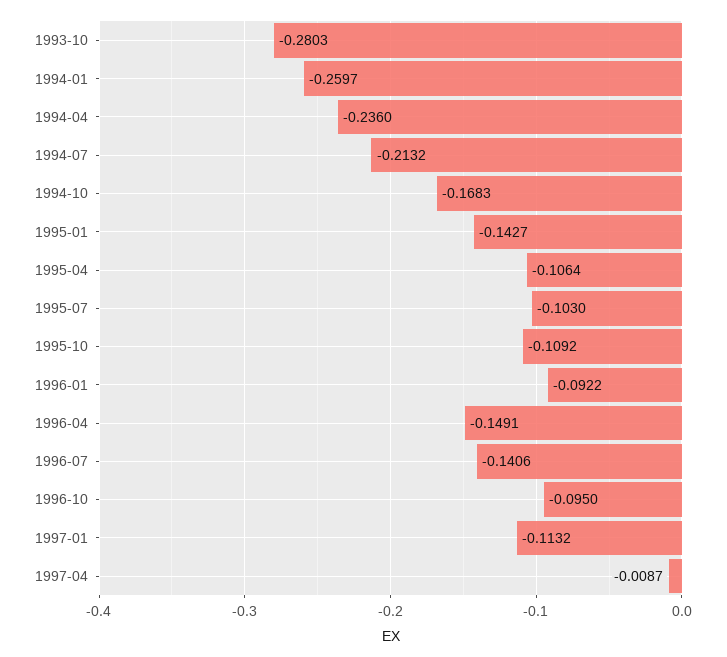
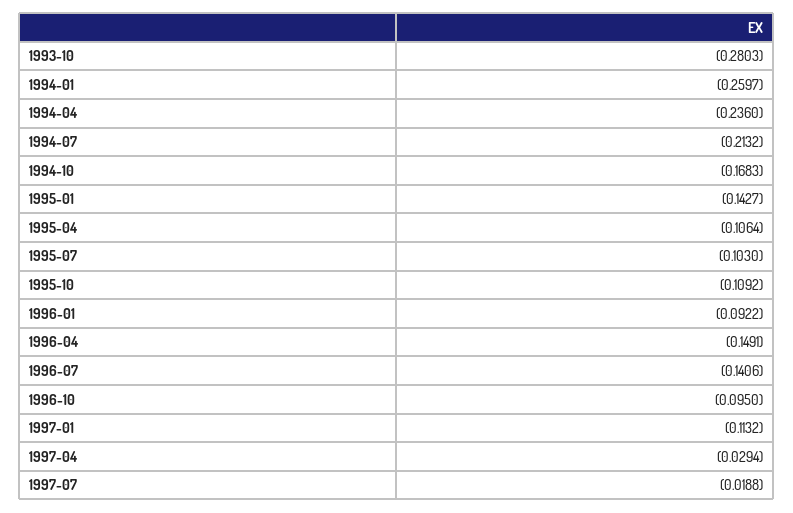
1997-04: -0.0087 -> -0.0294
1997-07: none -> -0.0188

